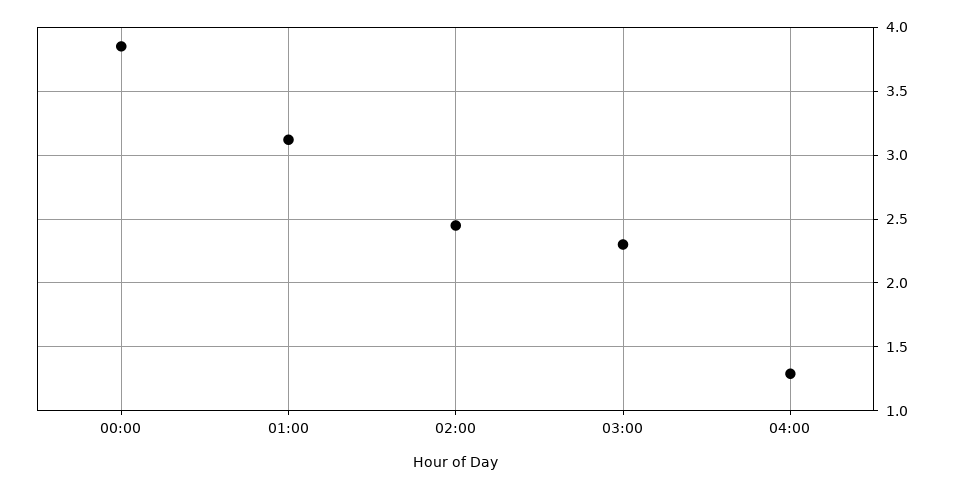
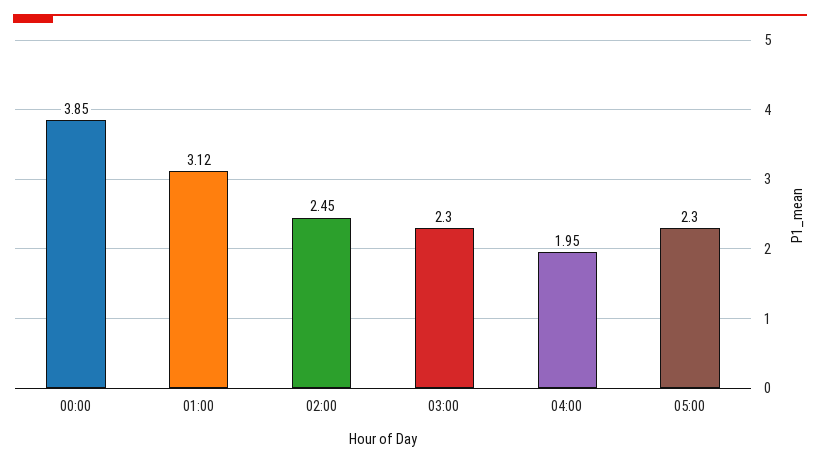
04:00: 1.3 -> 1.95
05:00: none -> 2.3

